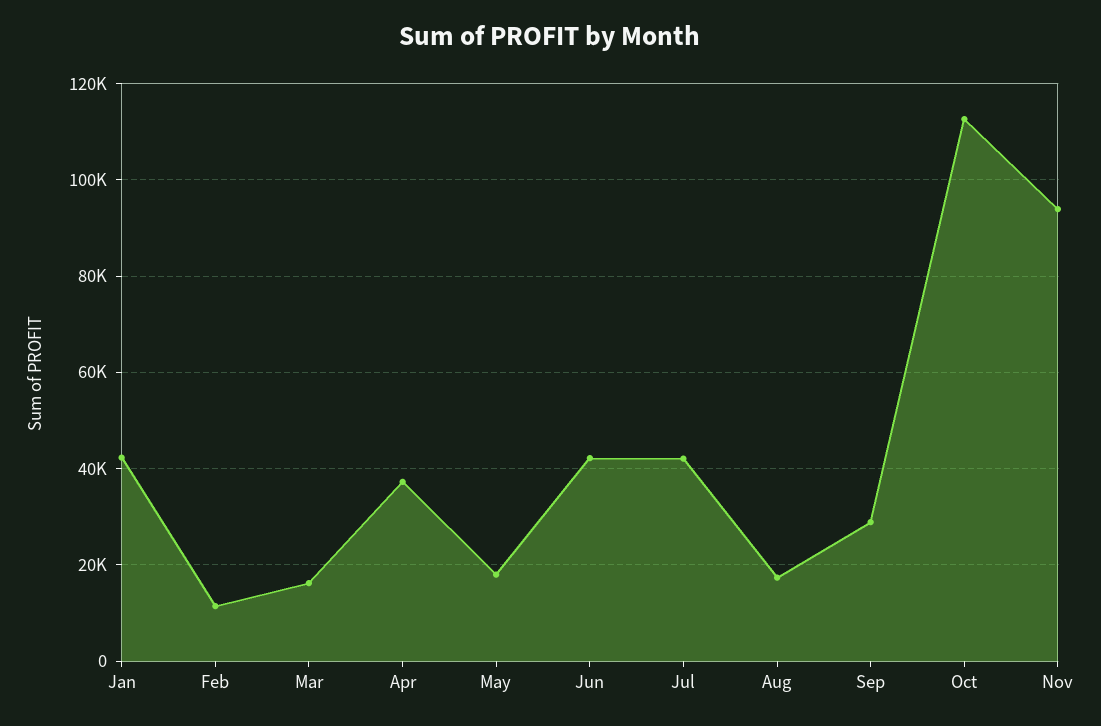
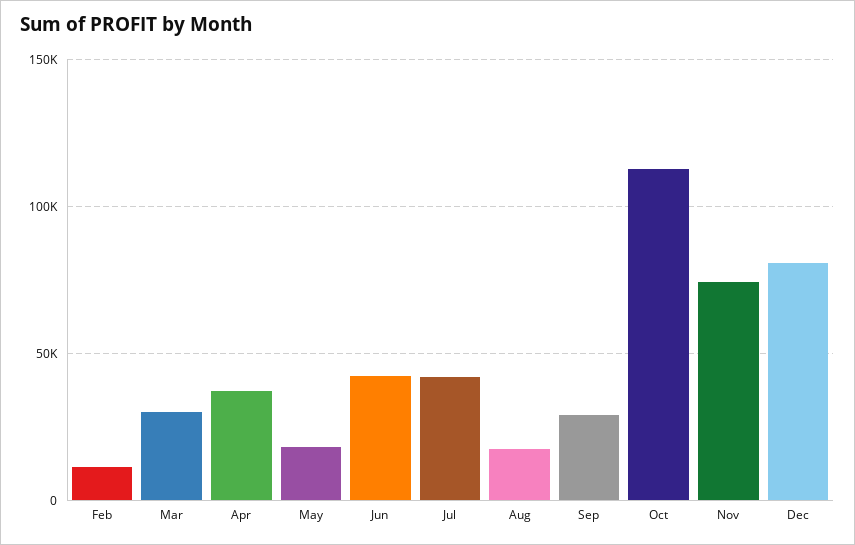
Jan: 42000 -> none
Mar: 16000 -> 30000
Nov: 94000 -> 75000
Dec: none -> 80000

